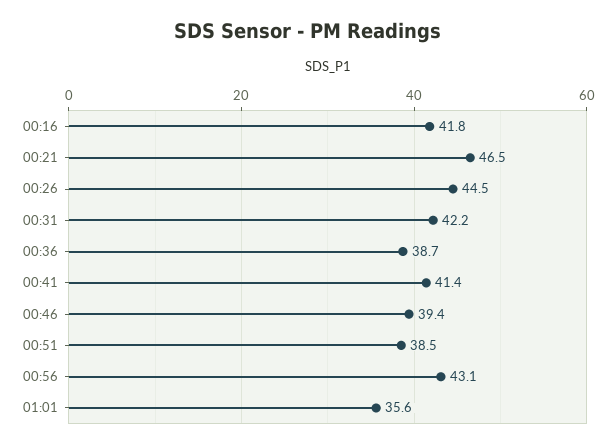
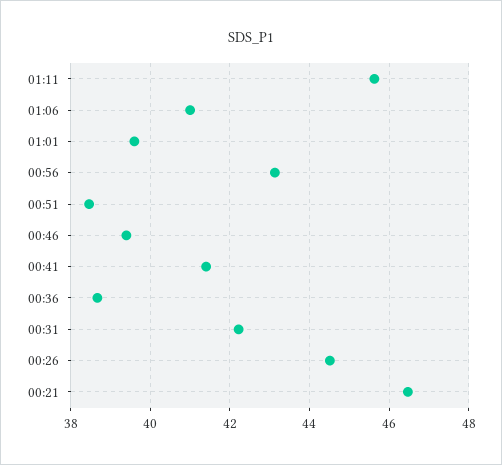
00:16: 41.8 -> none
01:01: 35.6 -> 39.6
01:11: none -> 45.6
01:06: none -> 41

